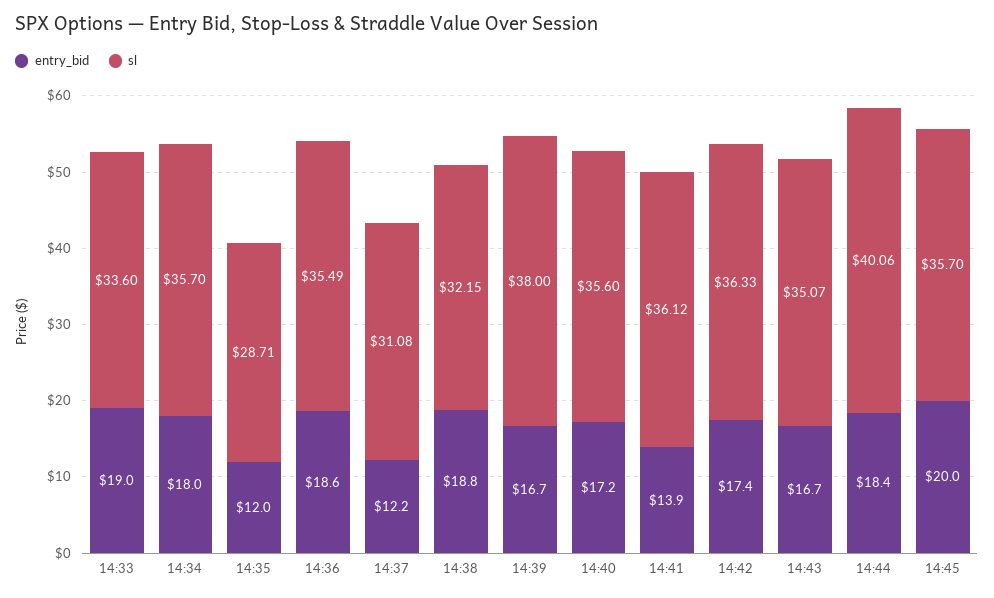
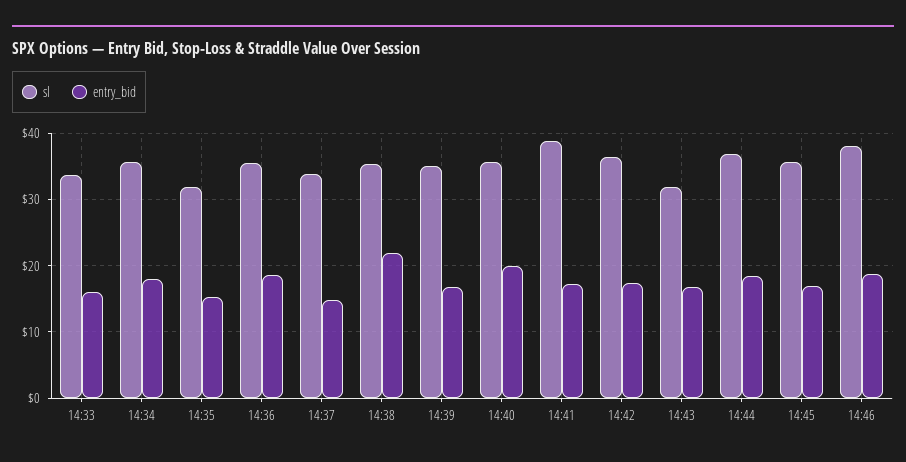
entry_bid, 14:33: 19 -> 16
entry_bid, 14:35: 12 -> 15
sl, 14:35: 28.71 -> 32
entry_bid, 14:37: 12.2 -> 15
sl, 14:37: 31.08 -> 34
entry_bid, 14:38: 18.8 -> 22
sl, 14:38: 32.15 -> 35
sl, 14:39: 38 -> 35
entry_bid, 14:40: 17.2 -> 20
entry_bid, 14:41: 13.9 -> 17
sl, 14:41: 36.12 -> 39
sl, 14:43: 35.07 -> 32
sl, 14:44: 40.06 -> 37
entry_bid, 14:45: 20 -> 17
sl, 14:46: none -> 38
entry_bid, 14:46: none -> 19

